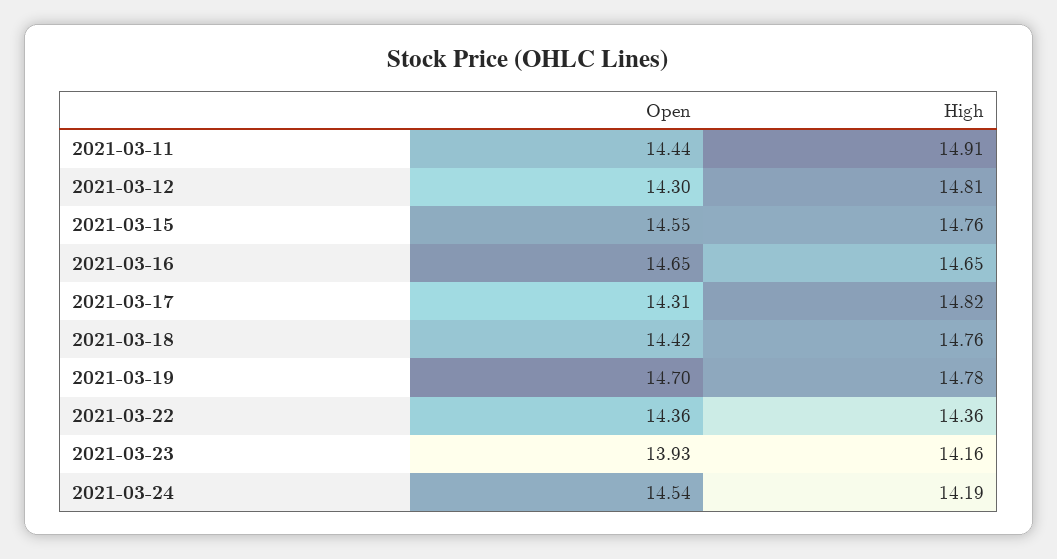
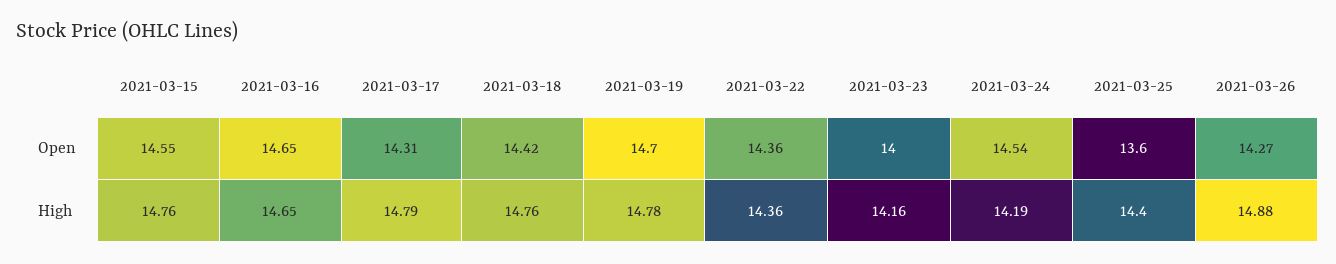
Open, 2021-03-11: 14.44 -> none
High, 2021-03-11: 14.91 -> none
Open, 2021-03-12: 14.3 -> none
High, 2021-03-12: 14.81 -> none
High, 2021-03-17: 14.82 -> 14.79
Open, 2021-03-23: 13.93 -> 14
Open, 2021-03-25: none -> 13.6
Open, 2021-03-26: none -> 14.27
High, 2021-03-25: none -> 14.4
High, 2021-03-26: none -> 14.88

